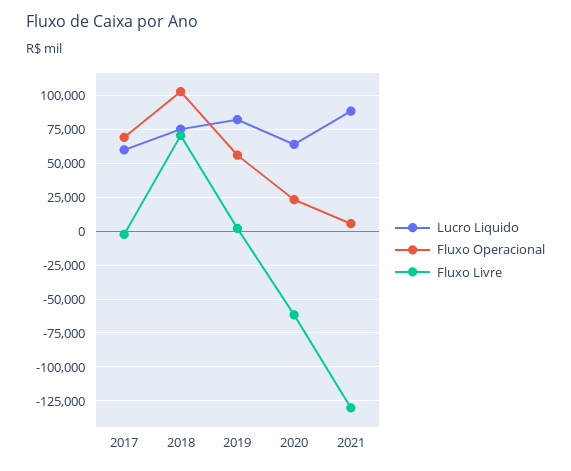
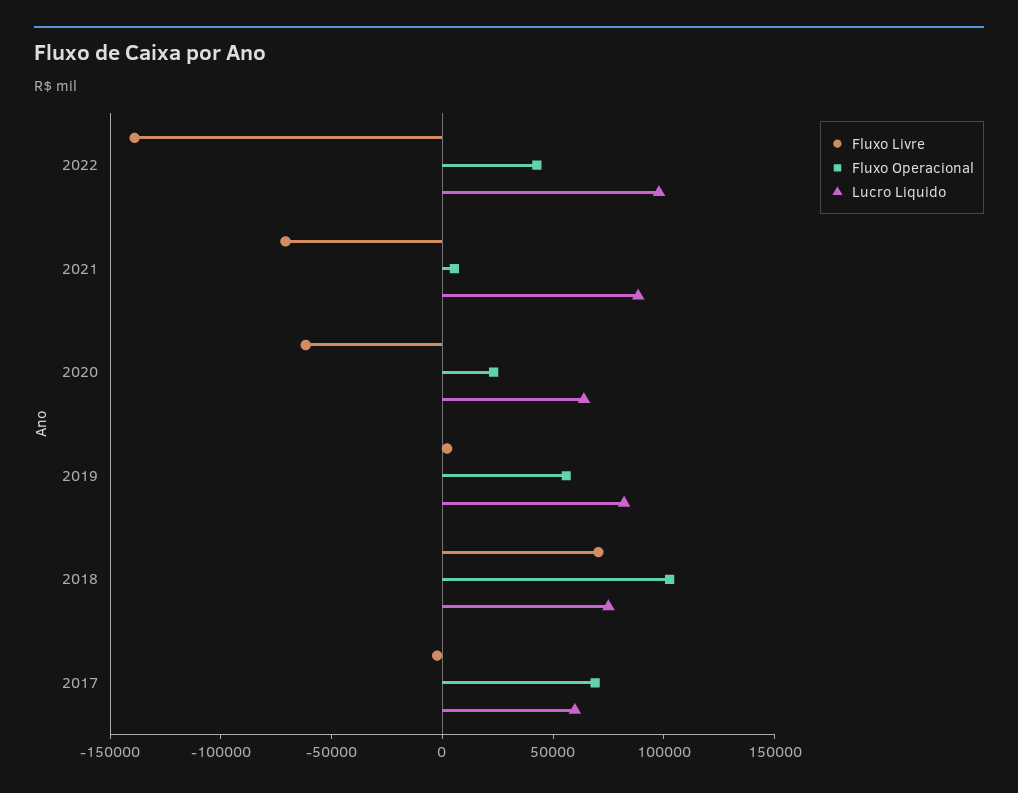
Fluxo Livre, 2021: -130000 -> -70000
Fluxo Livre, 2022: none -> -140000
Fluxo Operacional, 2022: none -> 40000
Lucro Liquido, 2022: none -> 100000

